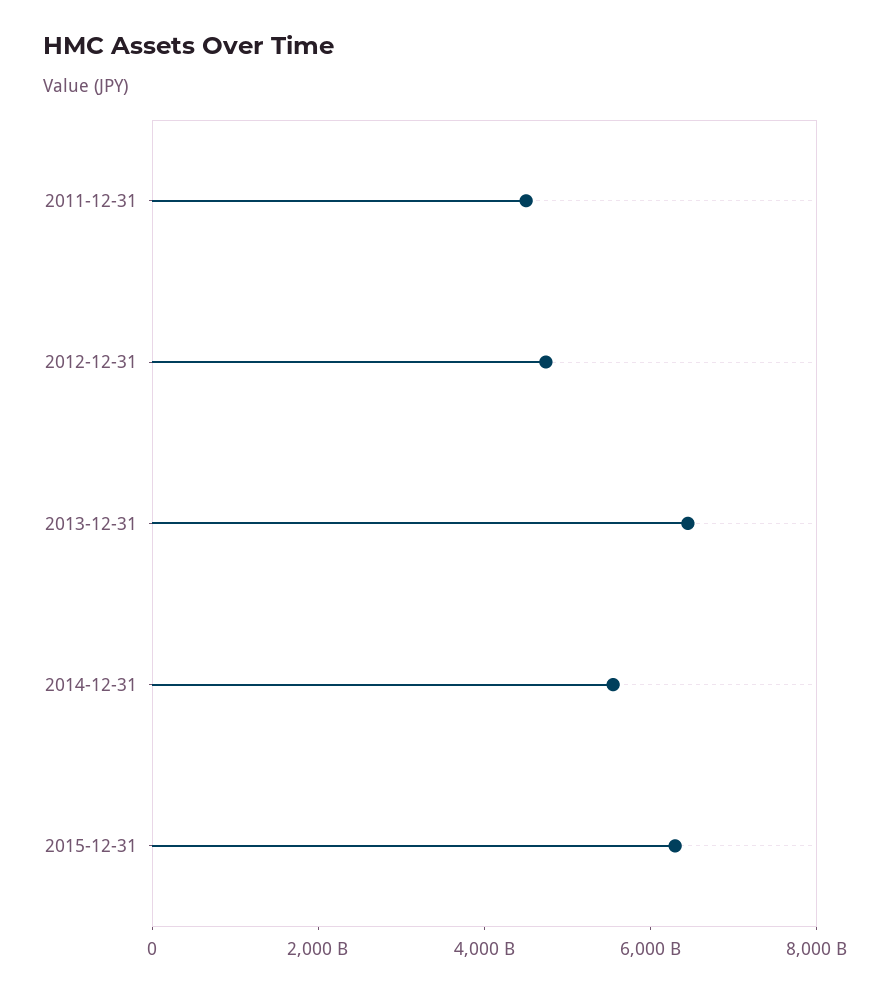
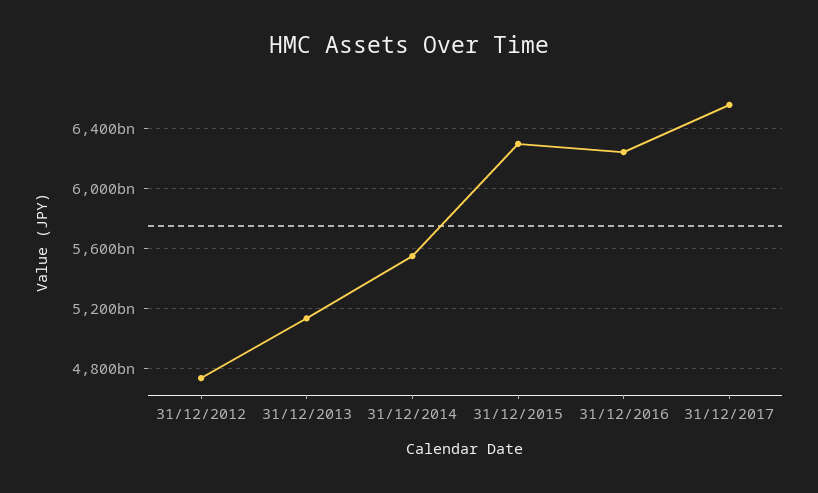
2011-12-31: 4500000000000 -> none
2013-12-31: 6500000000000 -> 5150000000000
31/12/2016: none -> 6250000000000
31/12/2017: none -> 6550000000000

